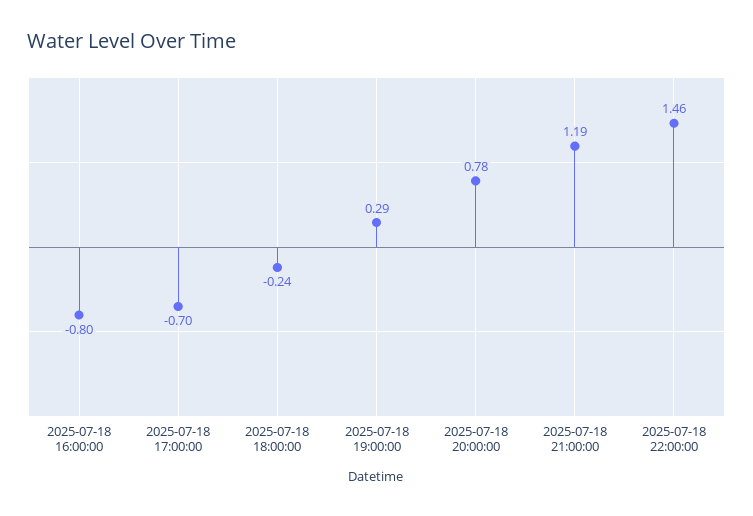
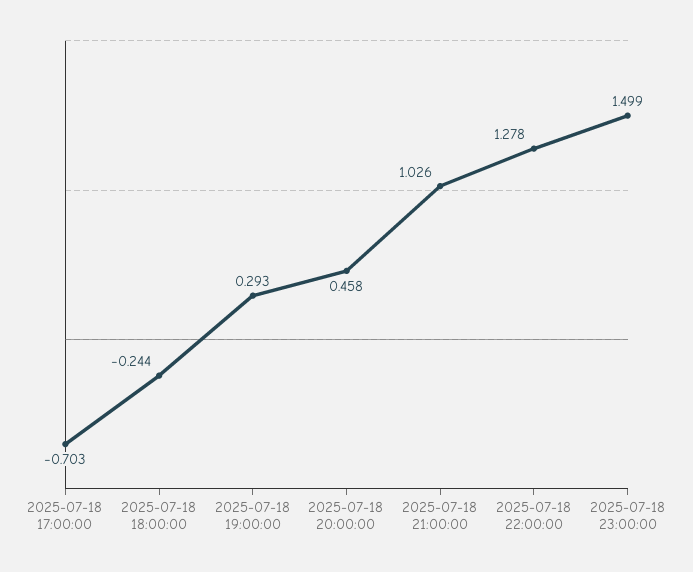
2025-07-18 16:00:00: -0.8 -> none
2025-07-18 20:00:00: 0.78 -> 0.458
2025-07-18 21:00:00: 1.19 -> 1.026
2025-07-18 22:00:00: 1.46 -> 1.278
2025-07-18 23:00:00: none -> 1.499

